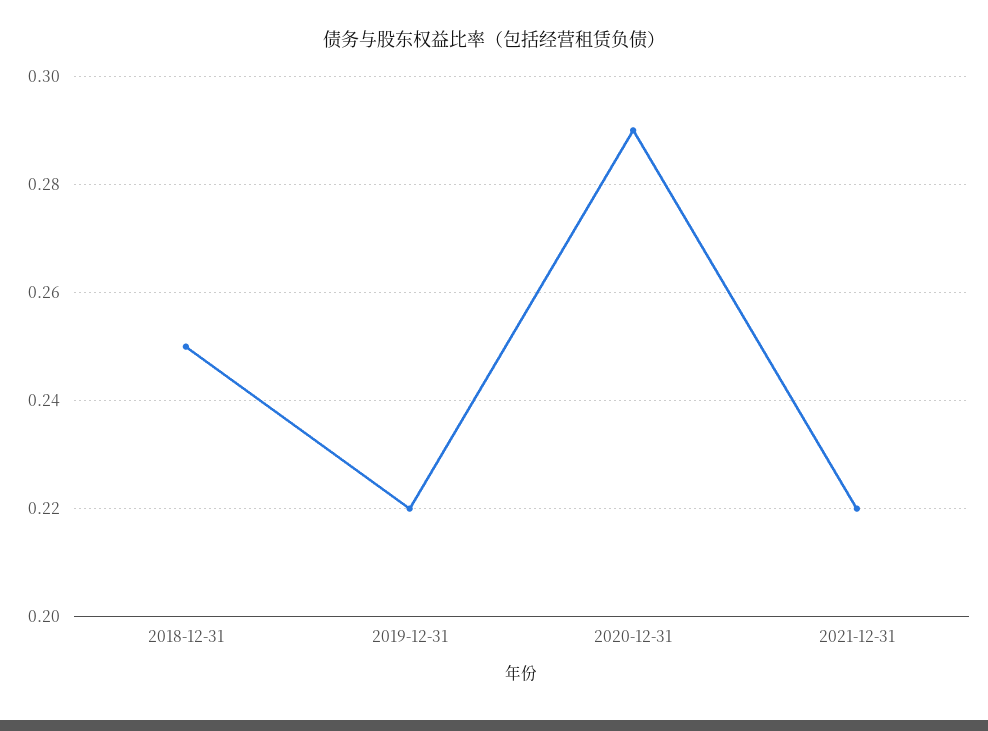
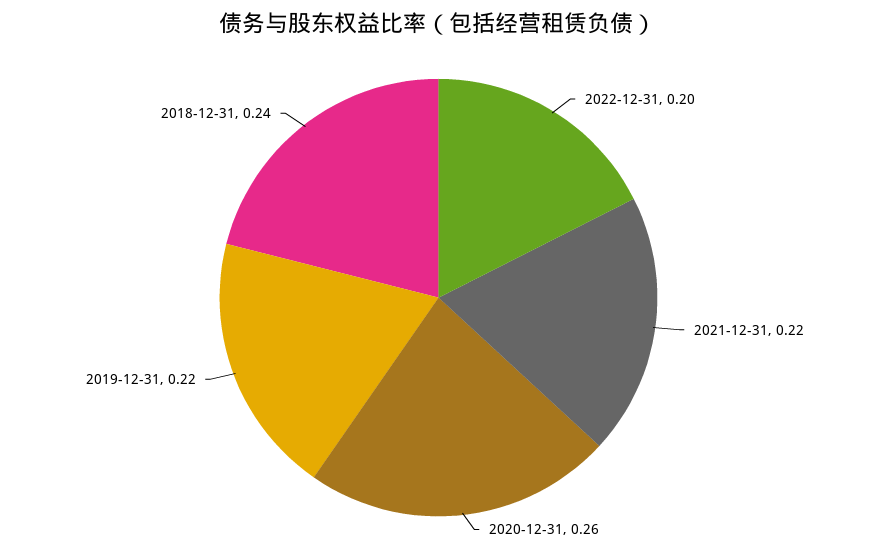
2018-12-31: 0.25 -> 0.24
2020-12-31: 0.29 -> 0.26
2022-12-31: none -> 0.2

